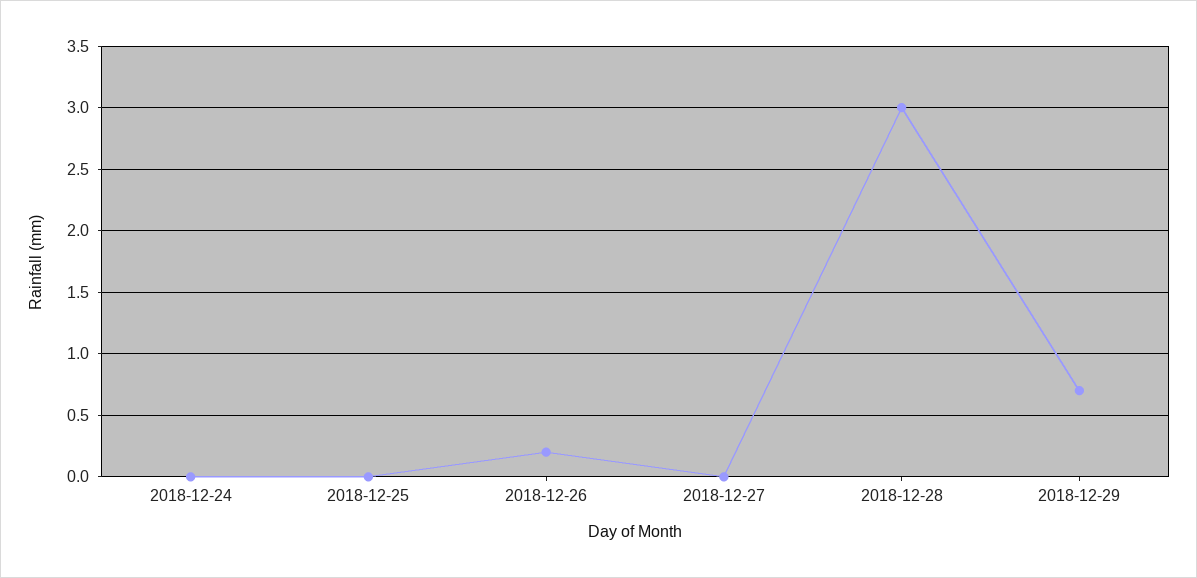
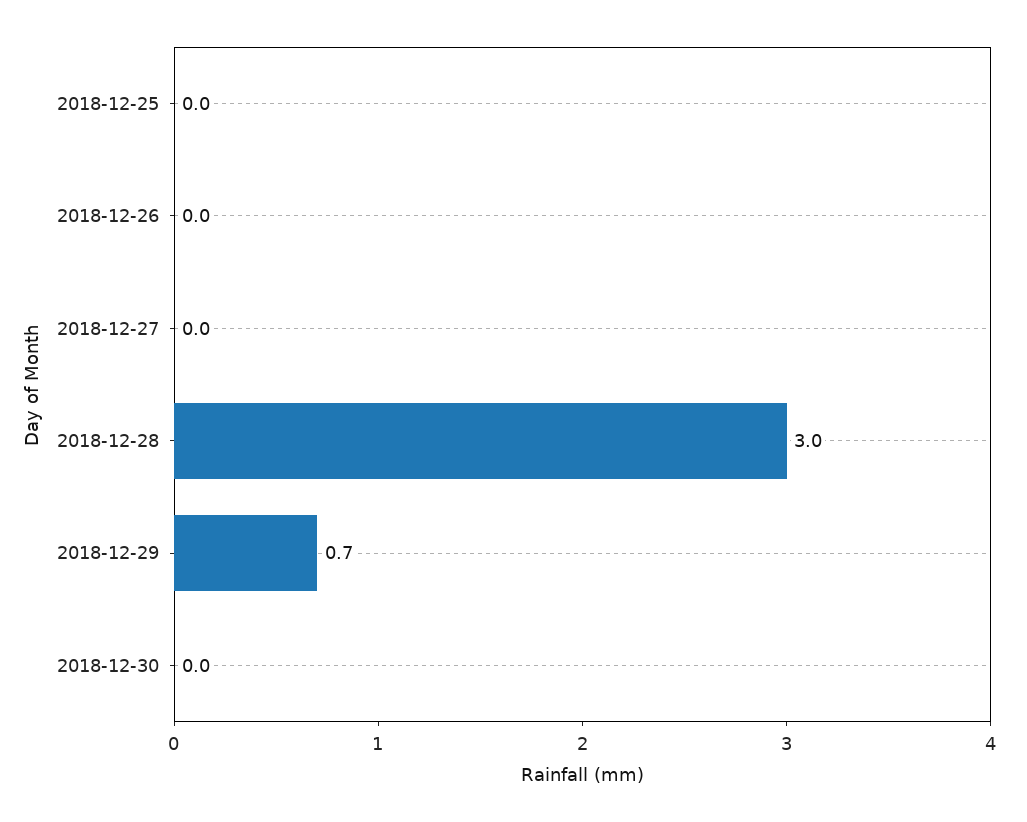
2018-12-24: 0 -> none
2018-12-26: 0.2 -> 0
2018-12-30: none -> 0

